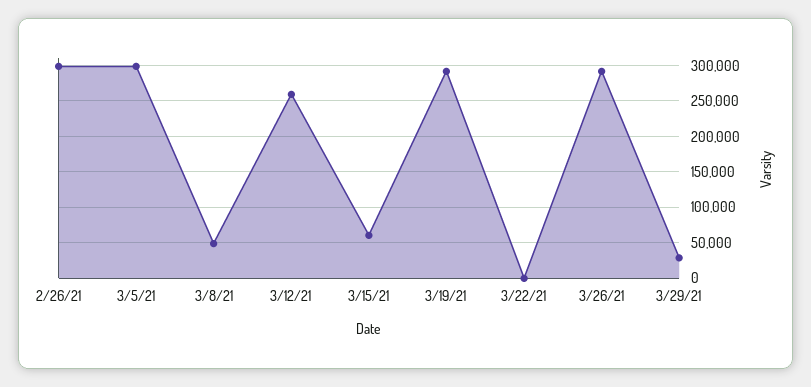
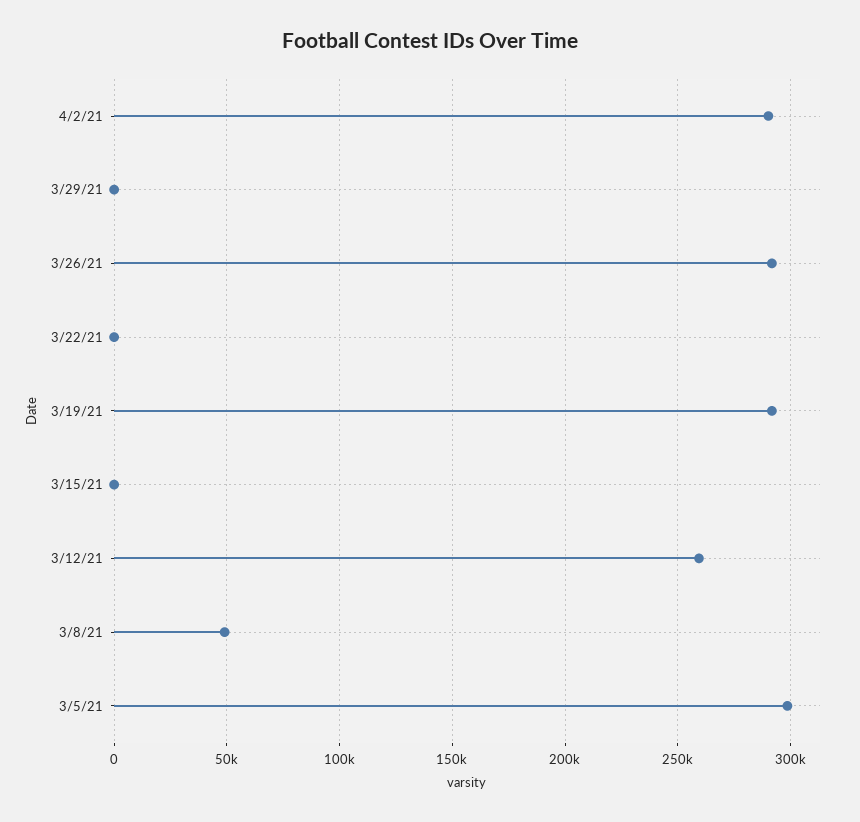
2/26/21: 300000 -> none
3/15/21: 60000 -> 0
3/29/21: 30000 -> 0
4/2/21: none -> 290000

